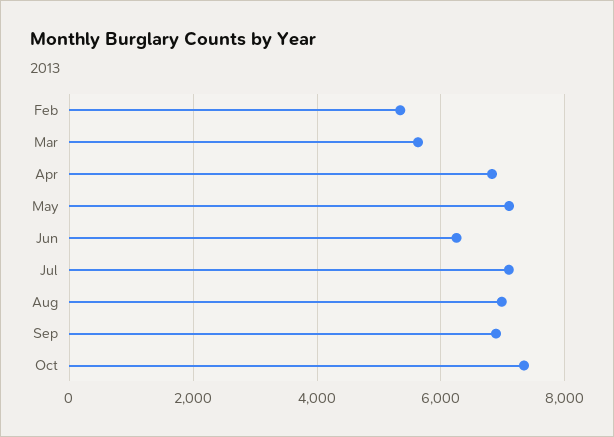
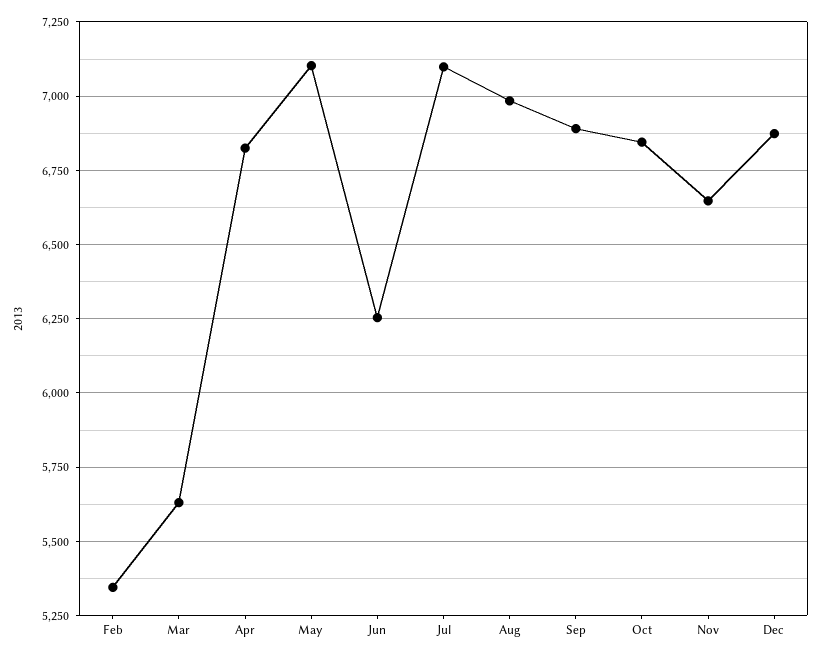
Oct: 7400 -> 6850
Nov: none -> 6650
Dec: none -> 6875

